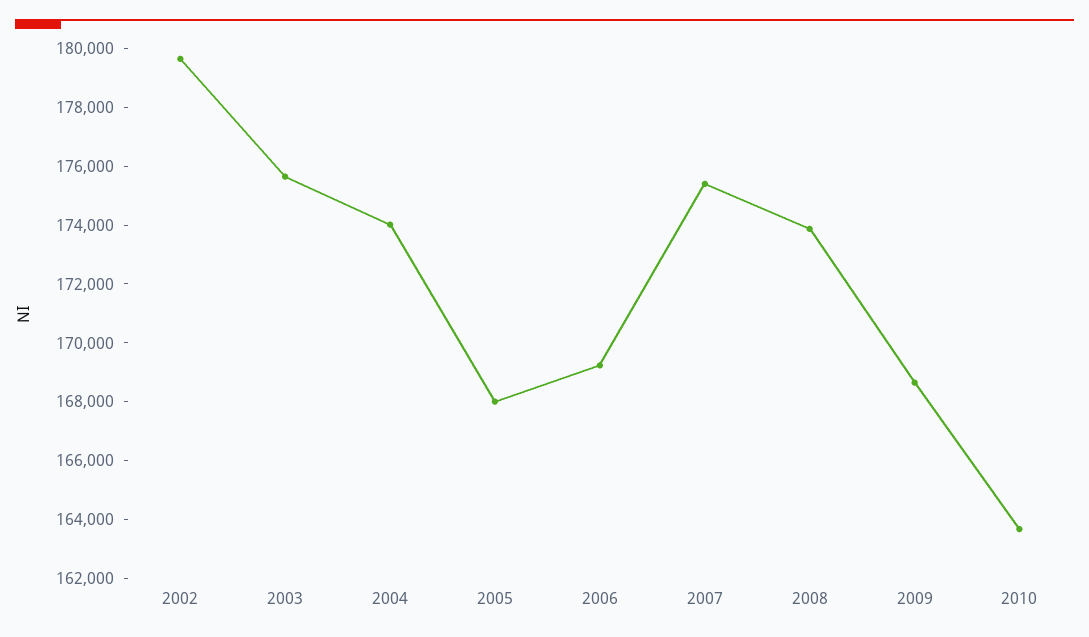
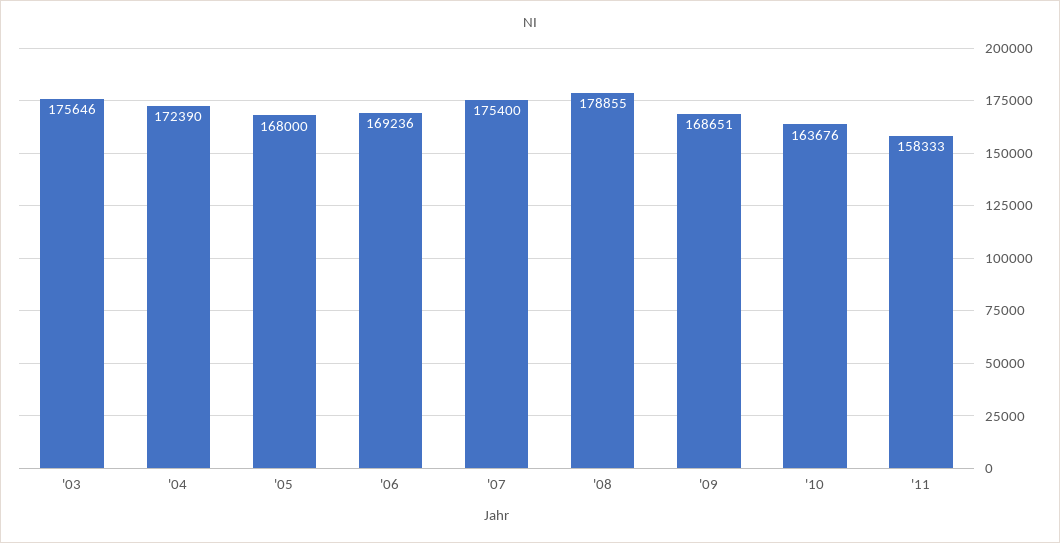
2002: 179500 -> none
2004: 174000 -> 172390
2008: 174000 -> 178855
'11: none -> 158333

